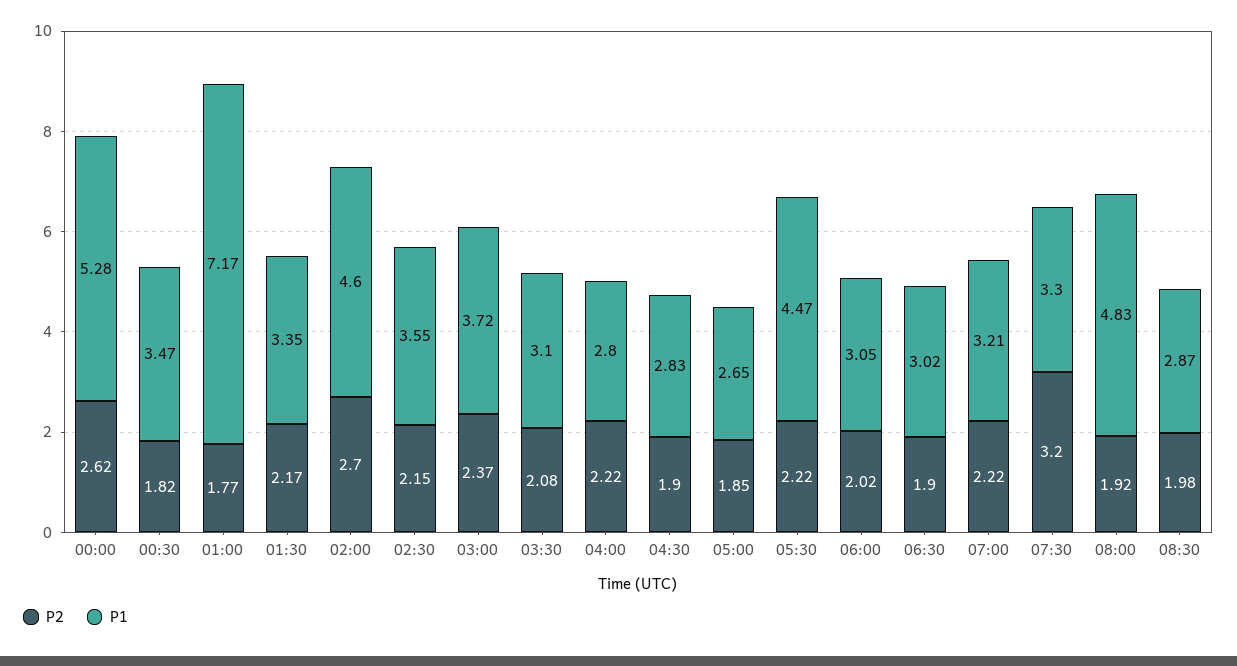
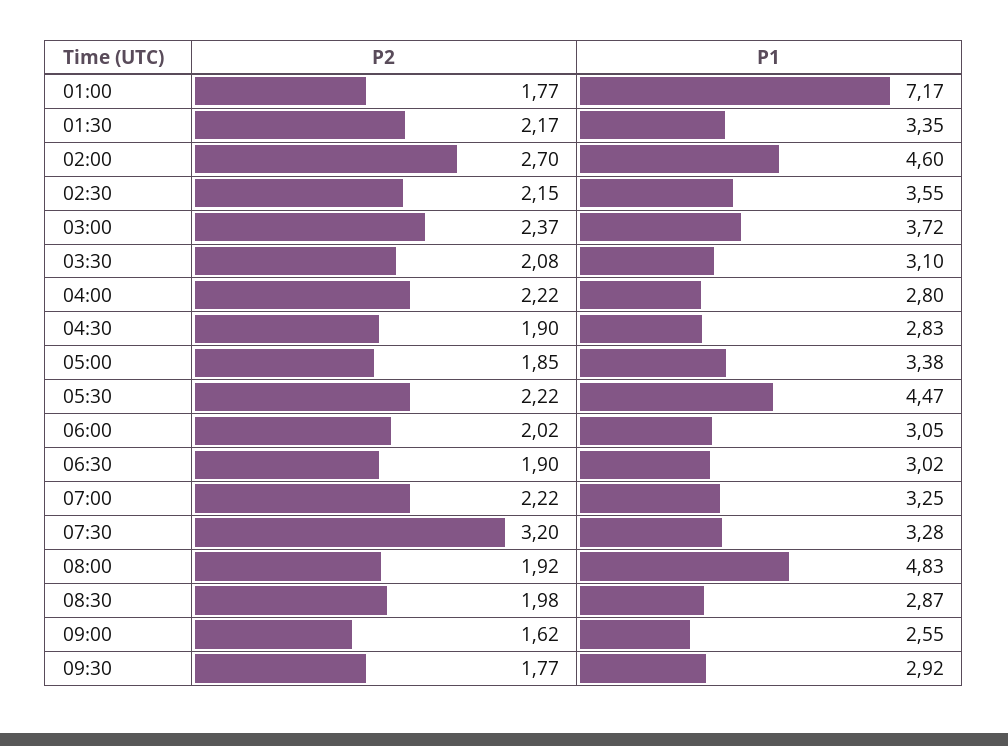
P2, 00:00: 2.62 -> none
P1, 00:00: 5.28 -> none
P2, 00:30: 1.82 -> none
P1, 00:30: 3.47 -> none
P1, 05:00: 2.65 -> 3.38
P1, 07:00: 3.21 -> 3.25
P1, 07:30: 3.3 -> 3.28
P2, 09:00: none -> 1.62
P1, 09:00: none -> 2.55
P2, 09:30: none -> 1.77
P1, 09:30: none -> 2.92

